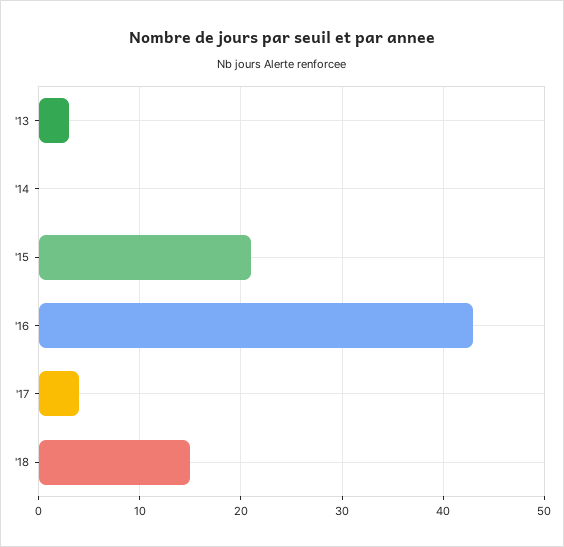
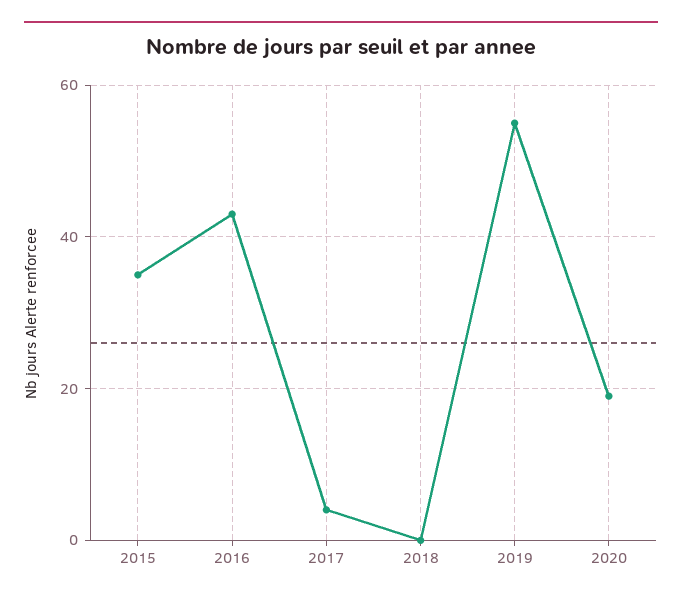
'13: 3 -> none
'14: 0 -> none
'15: 21 -> 35
'18: 15 -> 0
2019: none -> 55
2020: none -> 20

